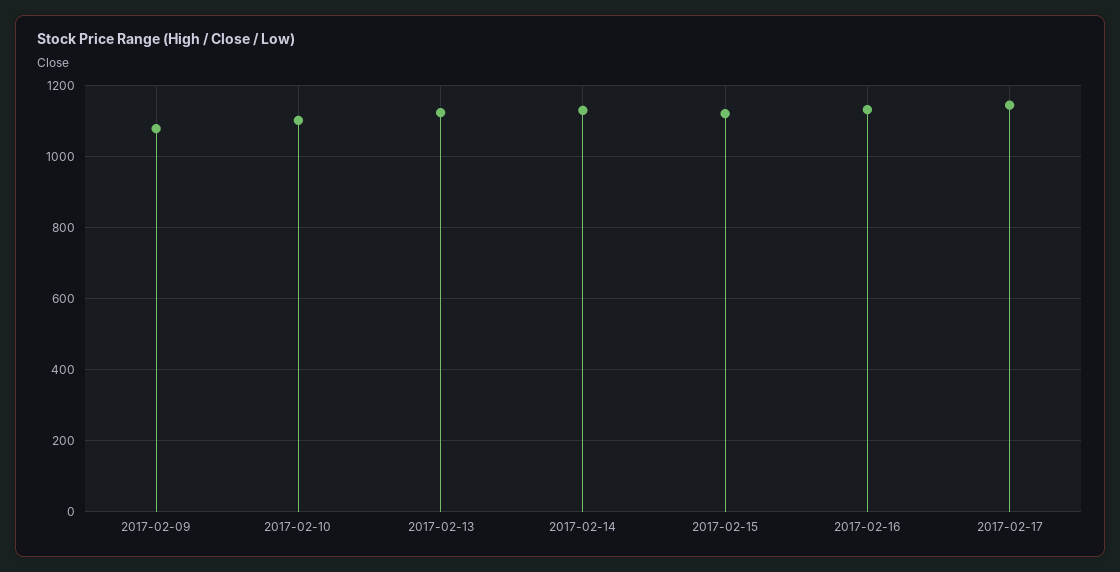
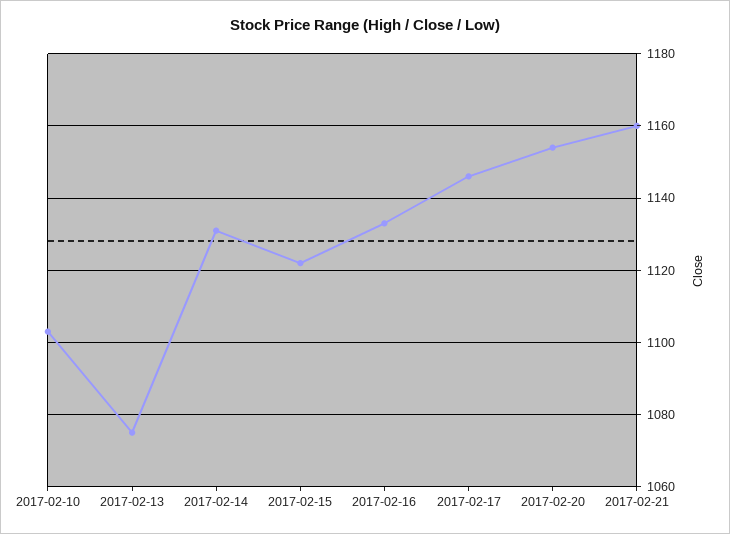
2017-02-09: 1080 -> none
2017-02-13: 1120 -> 1075
2017-02-20: none -> 1155
2017-02-21: none -> 1160

